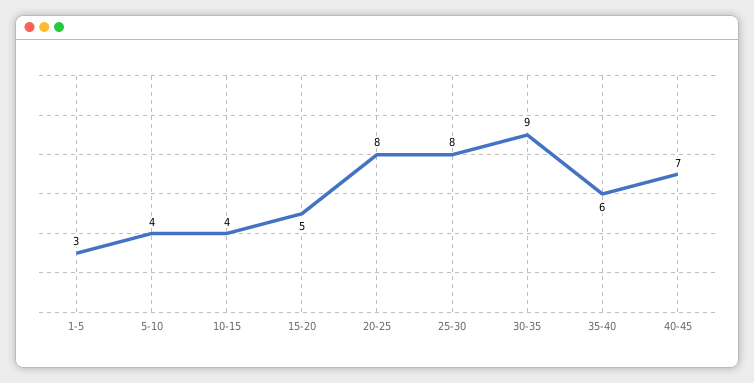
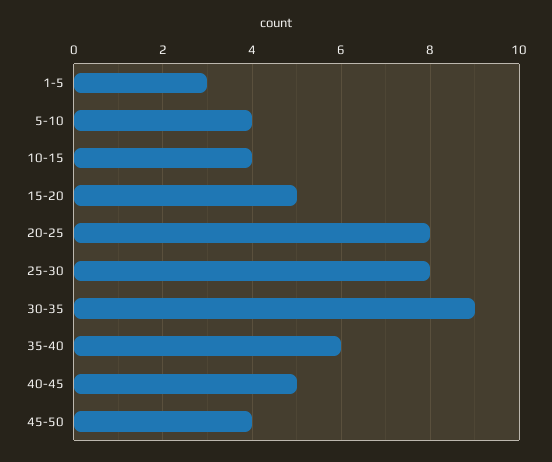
40-45: 7 -> 5
45-50: none -> 4

